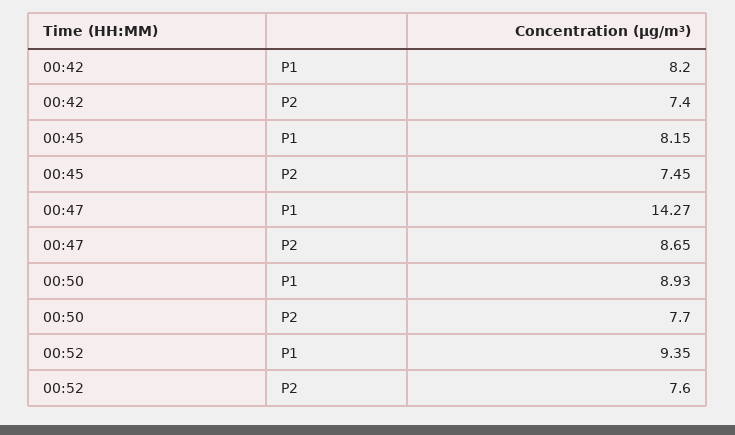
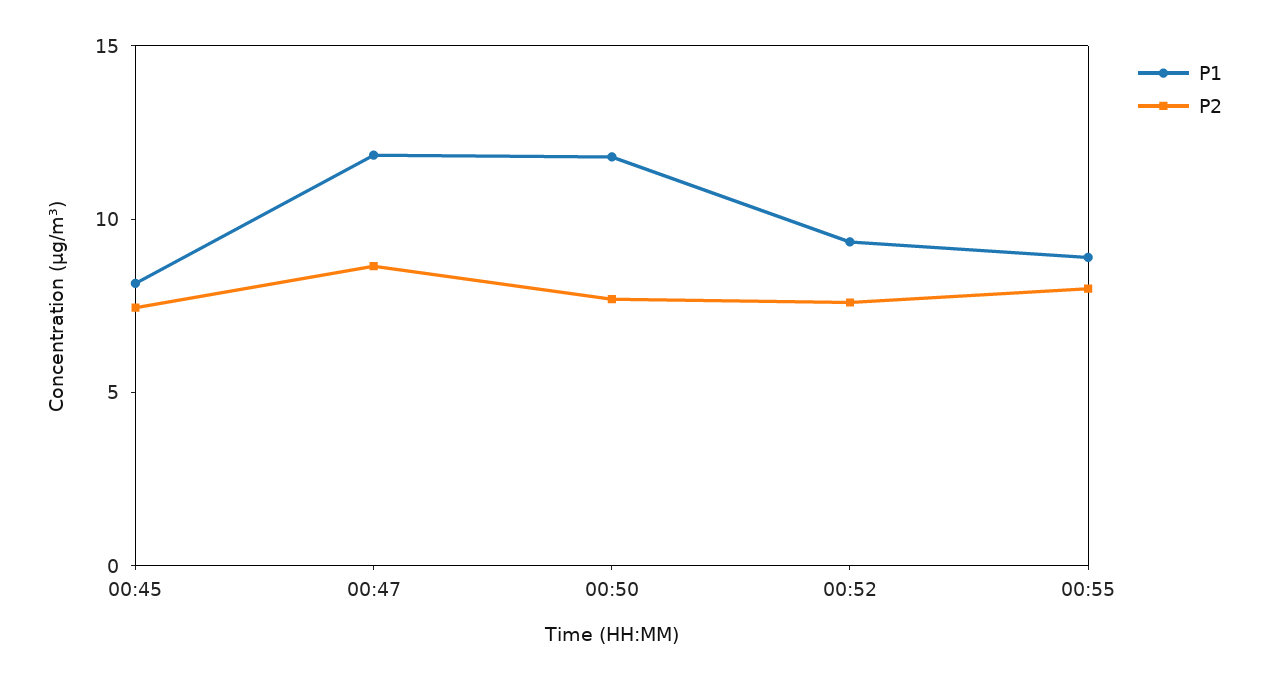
P1, 00:42: 8.2 -> none
P2, 00:42: 7.4 -> none
P1, 00:47: 14.27 -> 12
P1, 00:50: 8.93 -> 12
P1, 00:55: none -> 9
P2, 00:55: none -> 8

